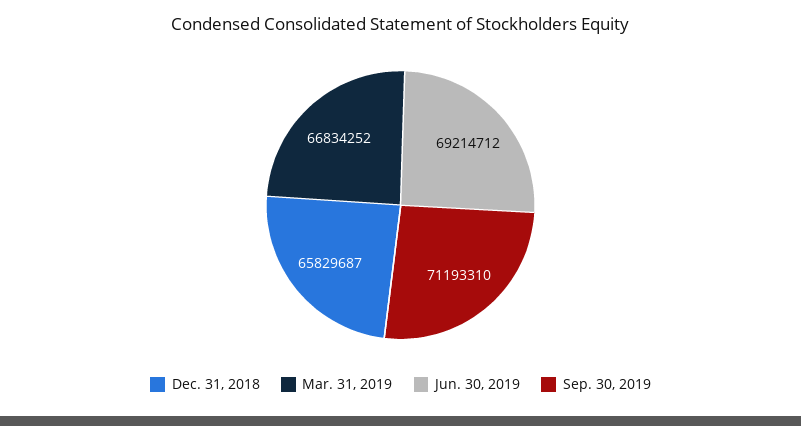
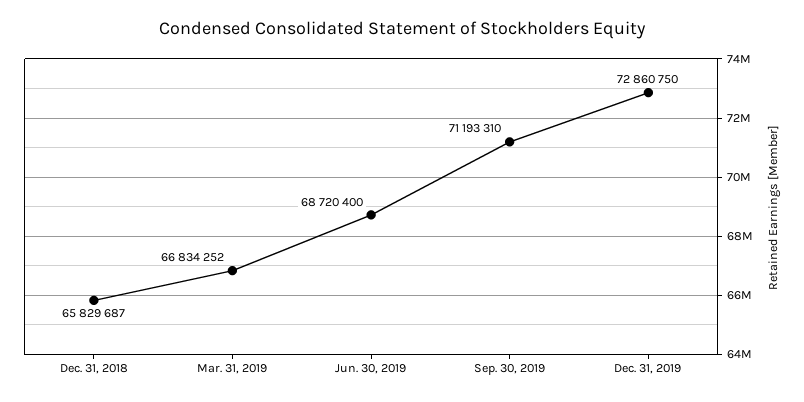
Jun. 30, 2019: 69214712 -> 68720400
Dec. 31, 2019: none -> 72860750

